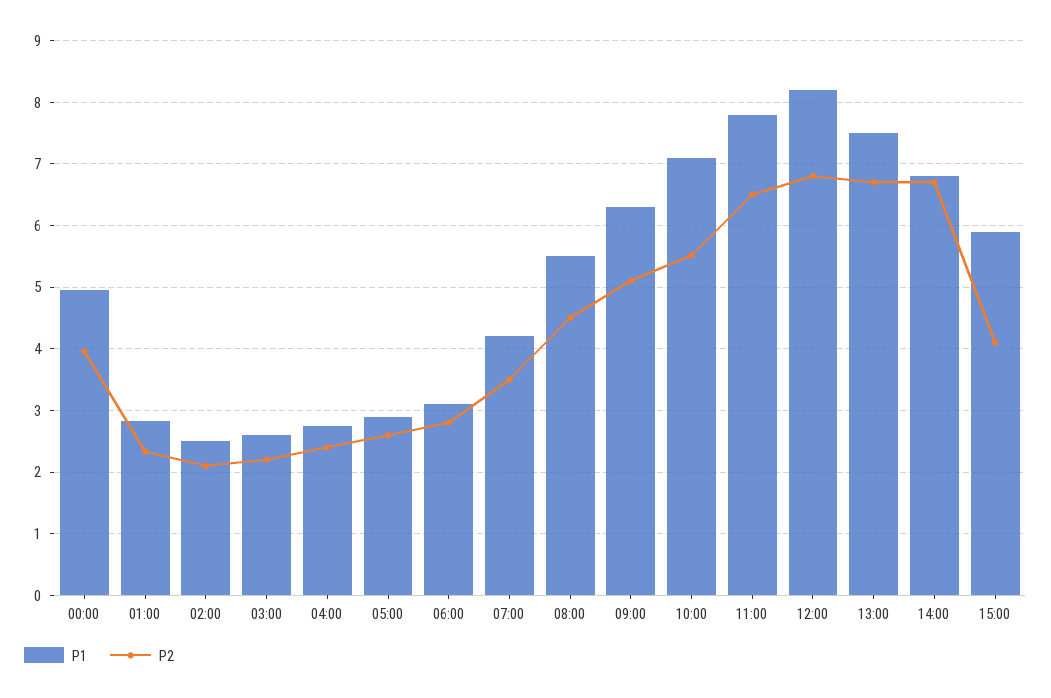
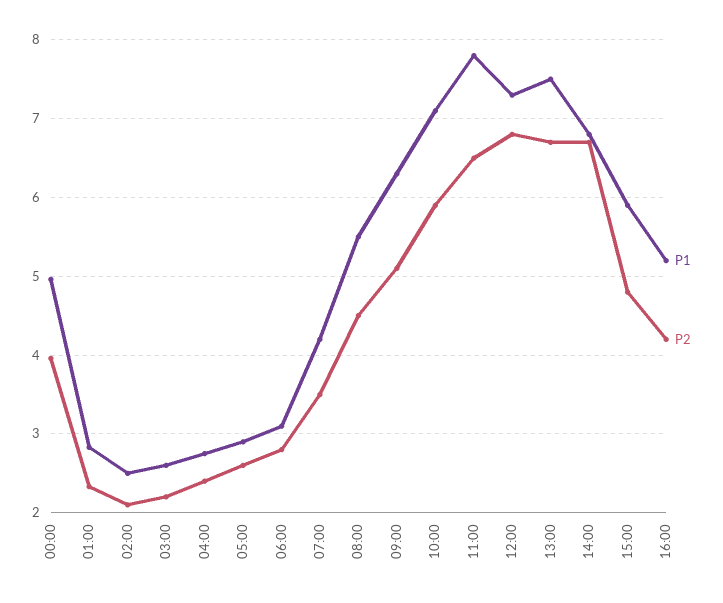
P2, 10:00: 5.5 -> 5.9
P1, 12:00: 8.2 -> 7.3
P2, 15:00: 4.1 -> 4.8
P1, 16:00: none -> 5.2
P2, 16:00: none -> 4.2

